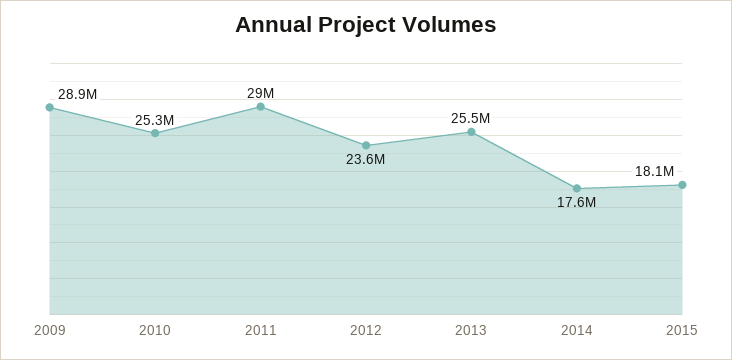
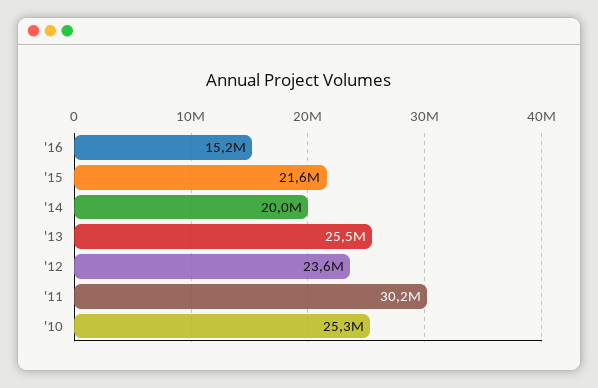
2009: 28900000 -> none
2011: 29000000 -> 30200000
2014: 17600000 -> 20000000
2015: 18100000 -> 21600000
'16: none -> 15200000

